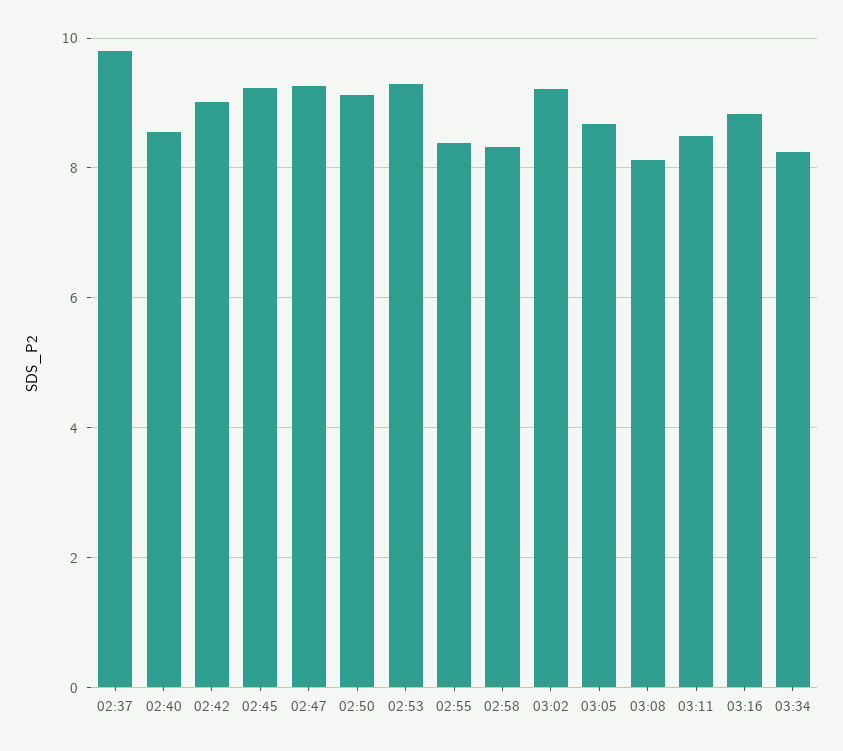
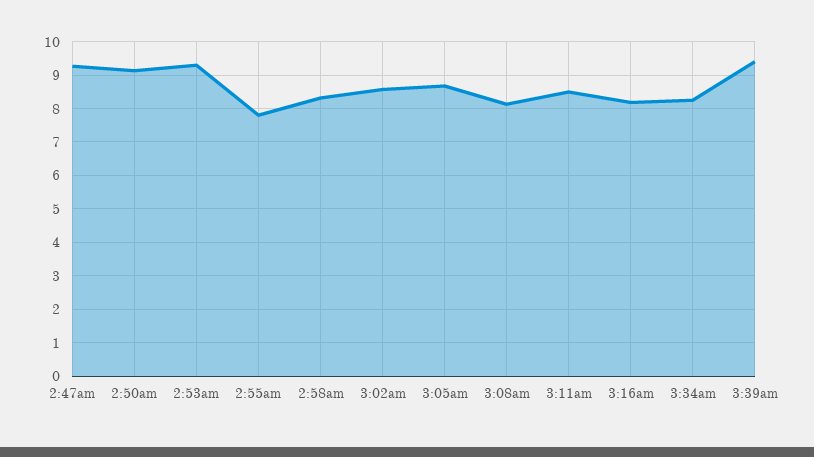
02:37: 9.8 -> none
02:40: 8.6 -> none
02:42: 9 -> none
02:45: 9.2 -> none
02:55: 8.4 -> 7.8
03:02: 9.2 -> 8.6
03:16: 8.8 -> 8.2
3:39am: none -> 9.4

